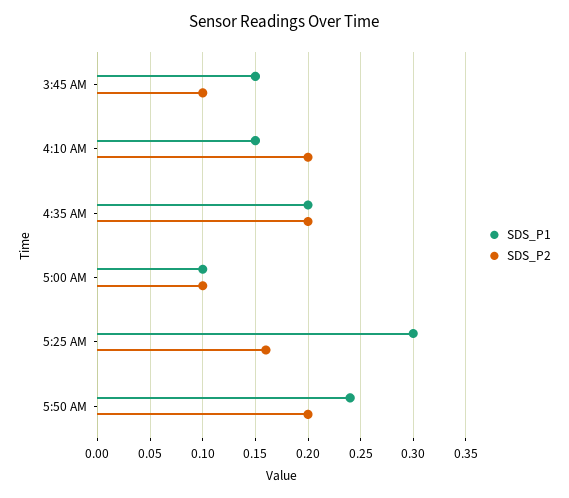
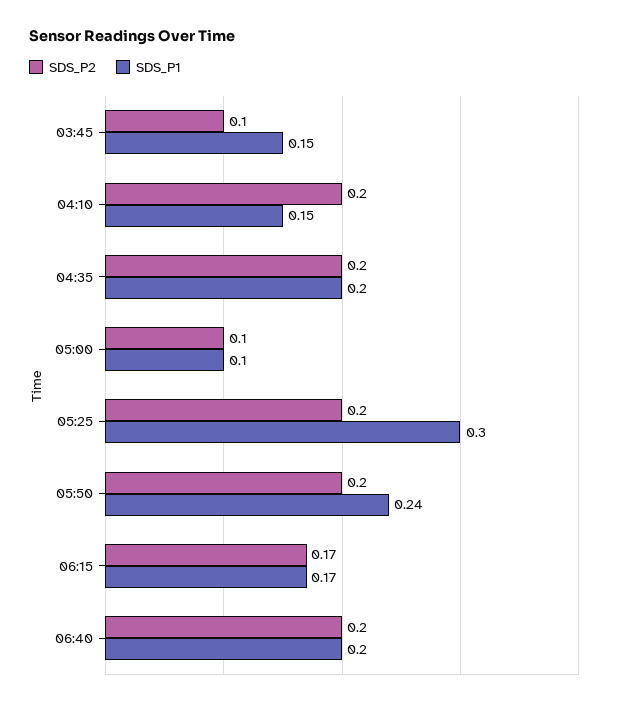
SDS_P2, 5:25 AM: 0.16 -> 0.2
SDS_P2, 06:15: none -> 0.17
SDS_P1, 06:15: none -> 0.17
SDS_P2, 06:40: none -> 0.2
SDS_P1, 06:40: none -> 0.2

